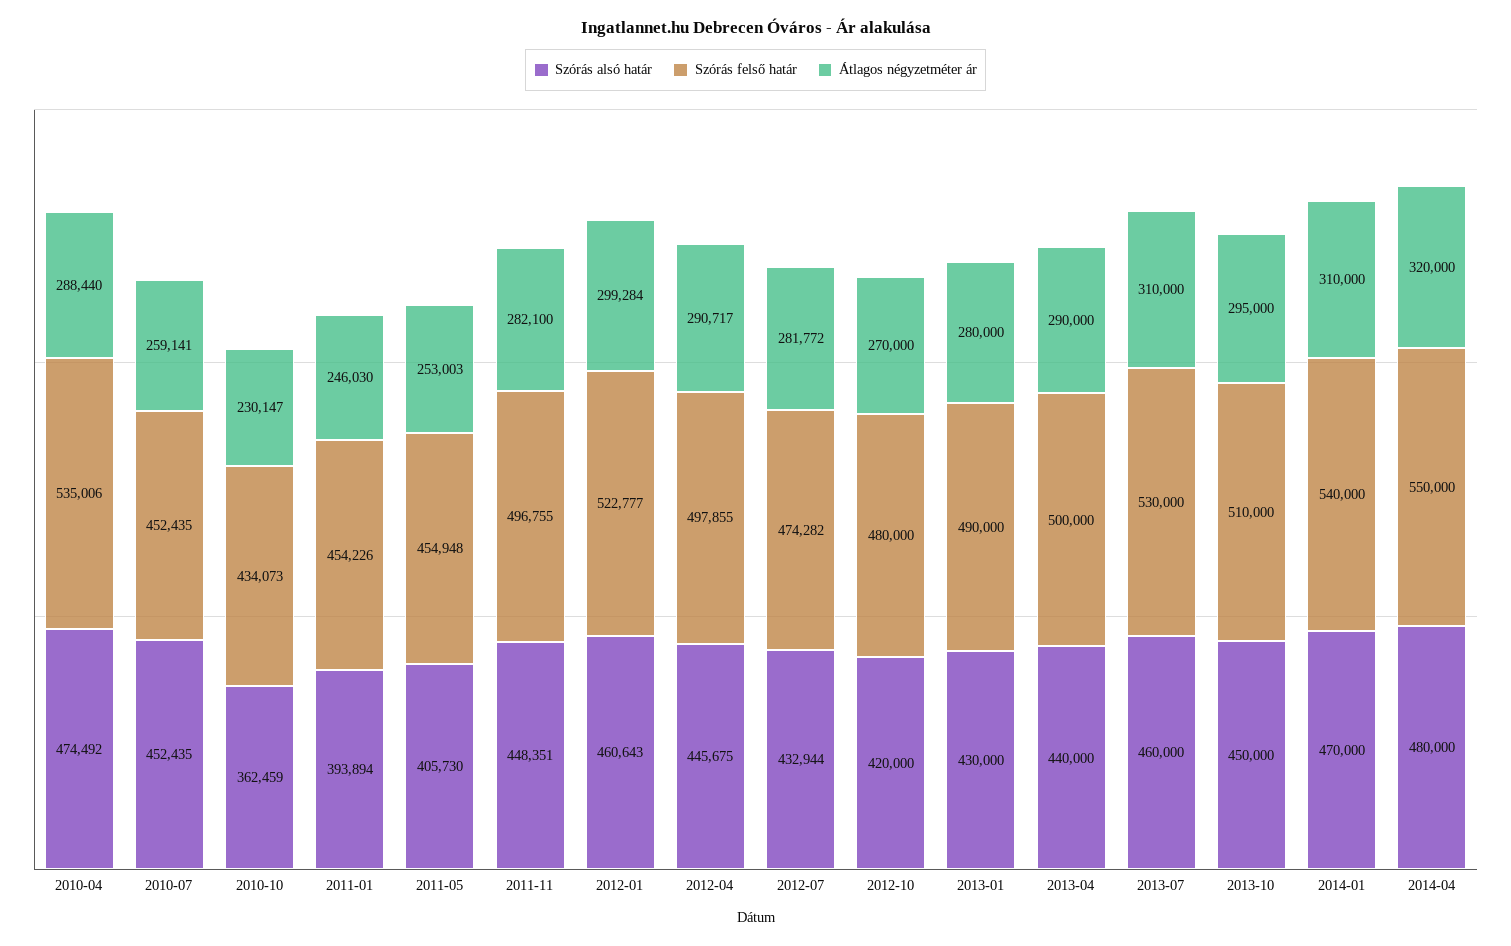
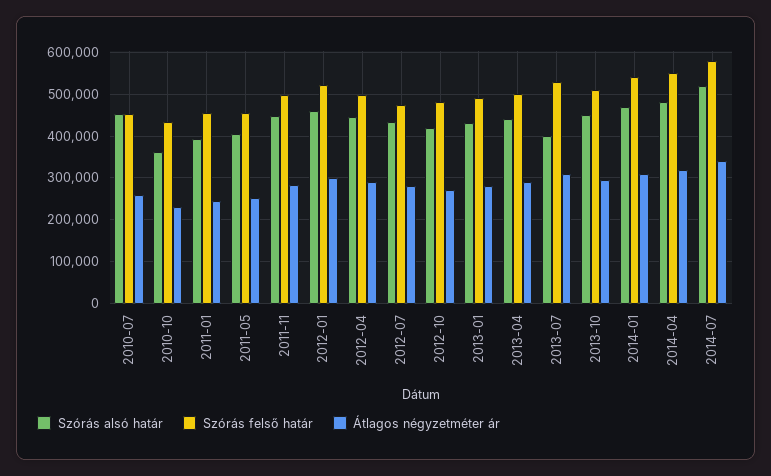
Szórás alsó határ, 2010-04: 474492 -> none
Szórás felső határ, 2010-04: 535006 -> none
Átlagos négyzetméter ár, 2010-04: 288440 -> none
Szórás alsó határ, 2013-07: 460000 -> 400000
Szórás alsó határ, 2014-07: none -> 520000
Szórás felső határ, 2014-07: none -> 580000
Átlagos négyzetméter ár, 2014-07: none -> 340000

